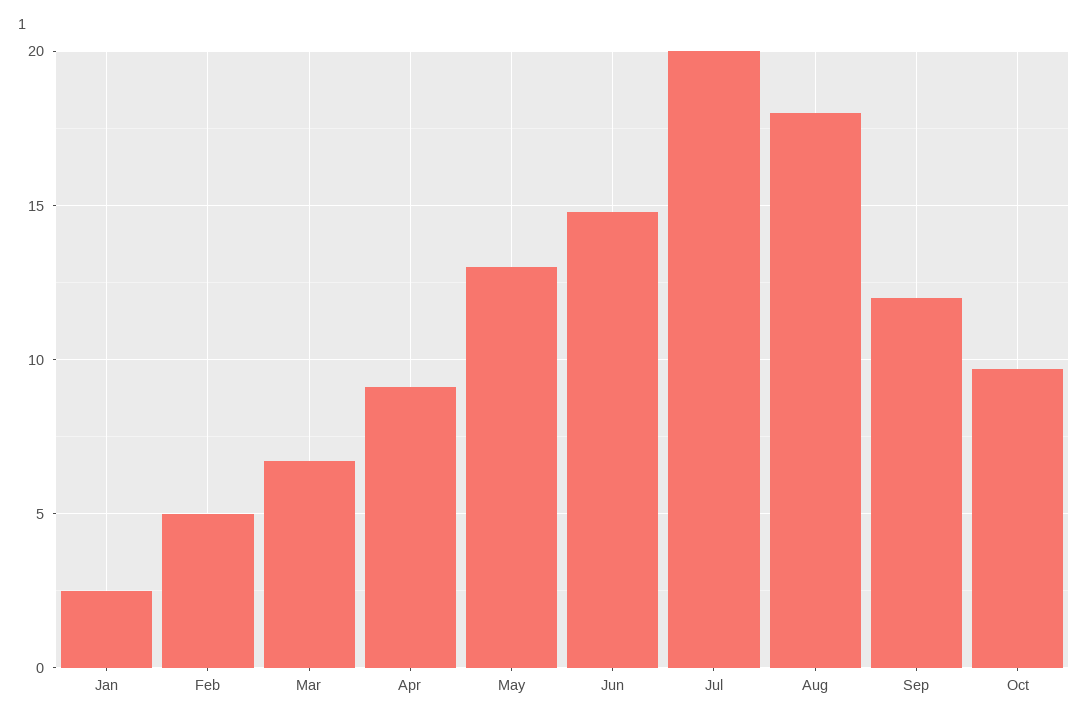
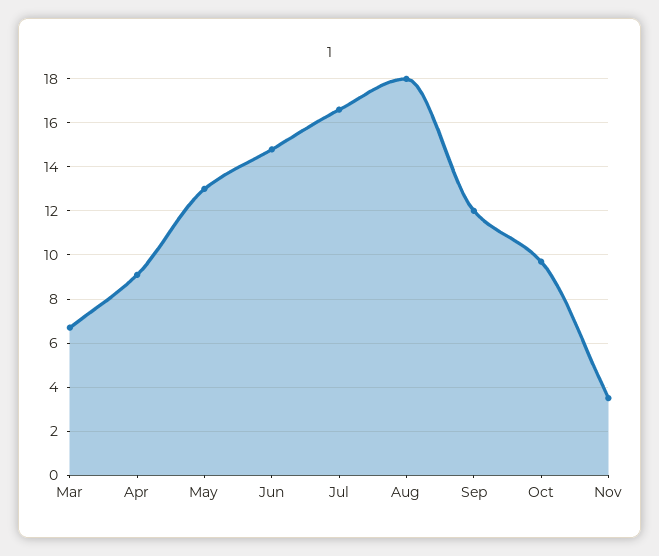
Jan: 2.5 -> none
Feb: 5 -> none
Jul: 20 -> 16.5
Nov: none -> 3.5

